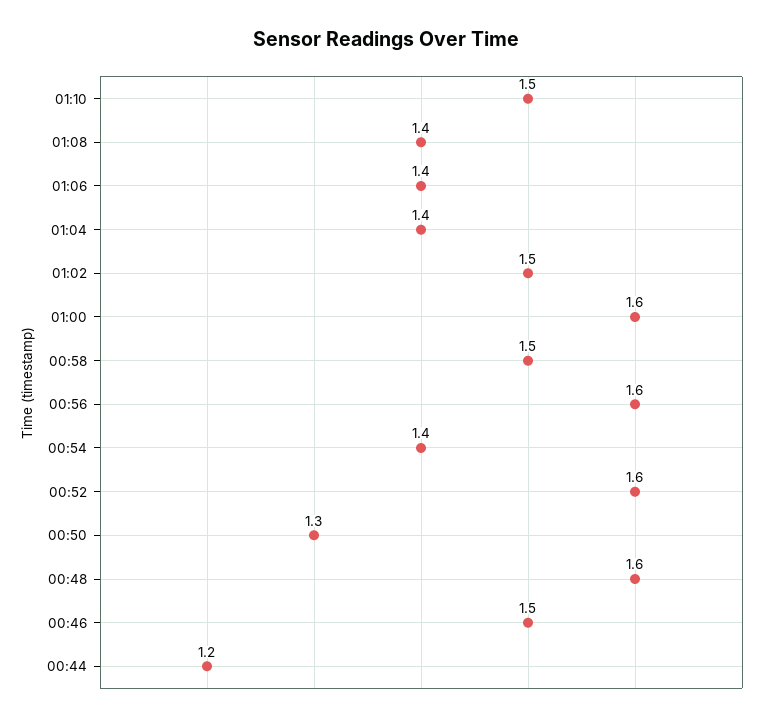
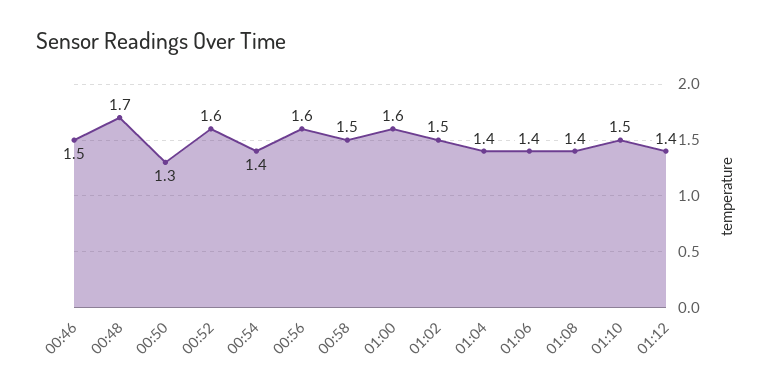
00:48: 1.6 -> 1.7
00:44: 1.2 -> none
01:12: none -> 1.4

